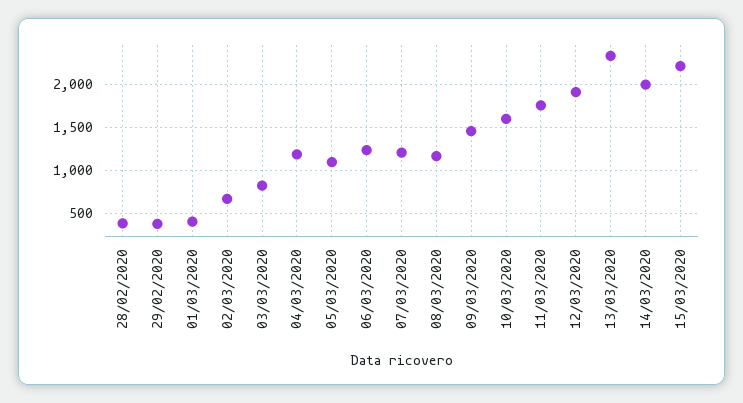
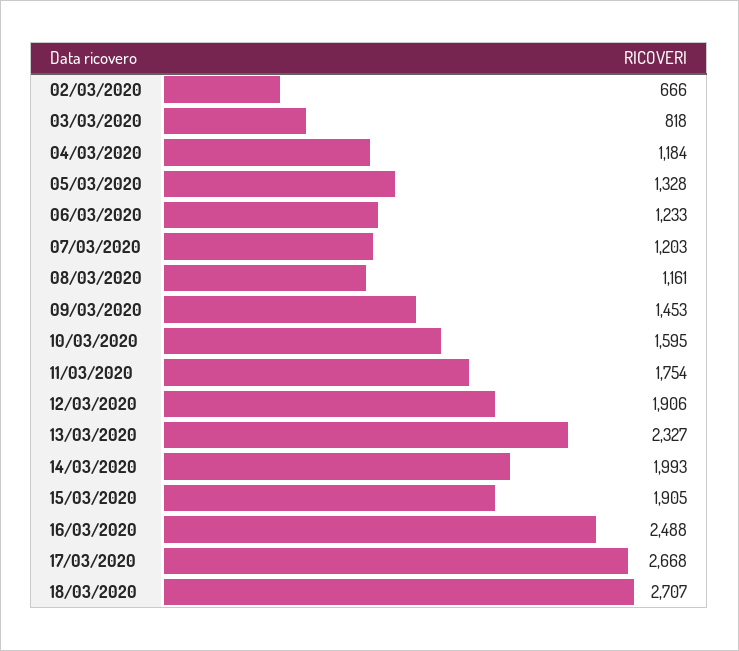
28/02/2020: 400 -> none
29/02/2020: 400 -> none
01/03/2020: 400 -> none
05/03/2020: 1100 -> 1328
15/03/2020: 2200 -> 1905
16/03/2020: none -> 2488
17/03/2020: none -> 2668
18/03/2020: none -> 2707

